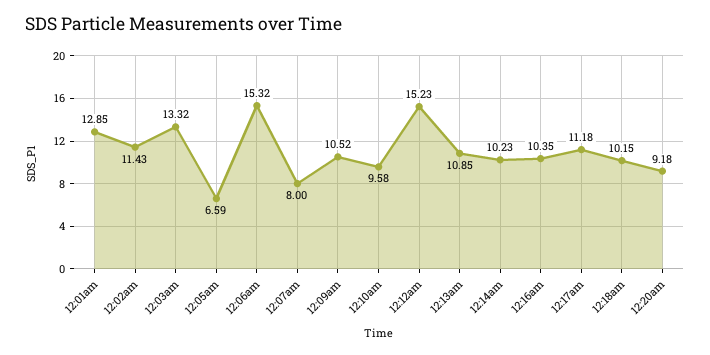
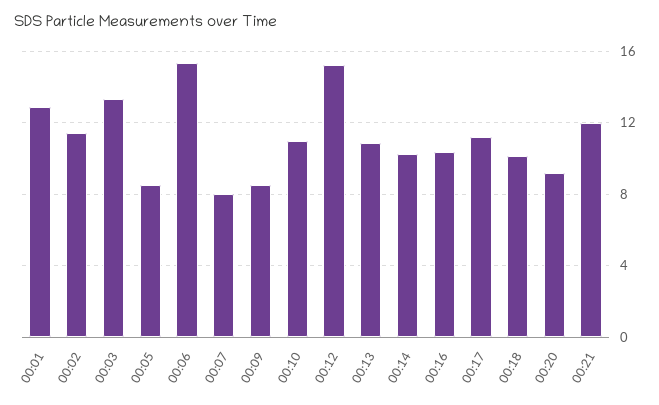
12:05am: 6.59 -> 8.5
12:09am: 10.52 -> 8.5
12:10am: 9.58 -> 11
00:21: none -> 12

